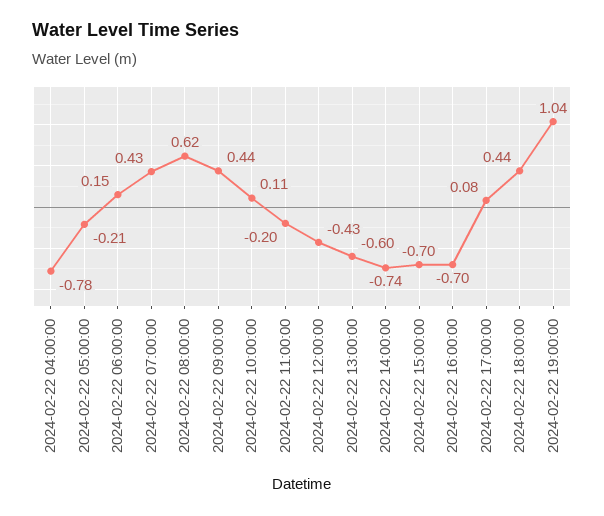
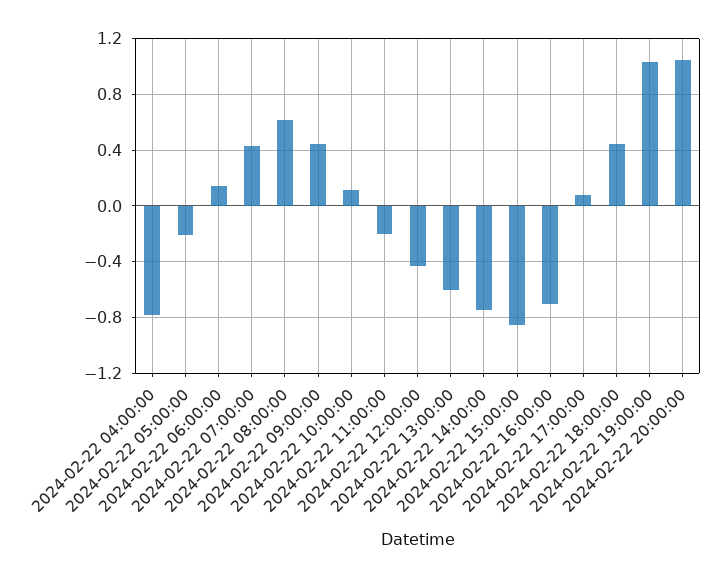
2024-02-22 15:00:00: -0.7 -> -0.85
2024-02-22 20:00:00: none -> 1.05

